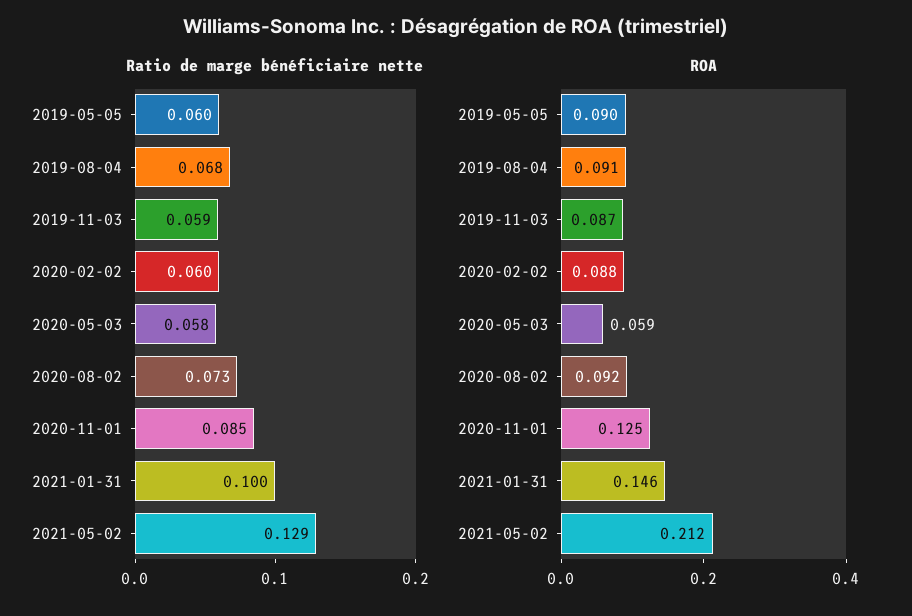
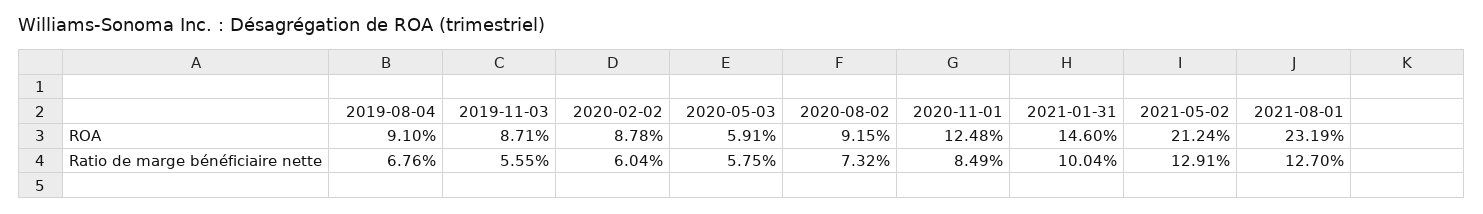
Ratio de marge bénéficiaire nette, 2019-05-05: 0.06 -> none
Ratio de marge bénéficiaire nette, 2019-11-03: 0.059 -> 0.0555
ROA, 2019-05-05: 0.09 -> none
ROA, 2021-08-01: none -> 0.2319
Ratio de marge bénéficiaire nette, 2021-08-01: none -> 0.127

